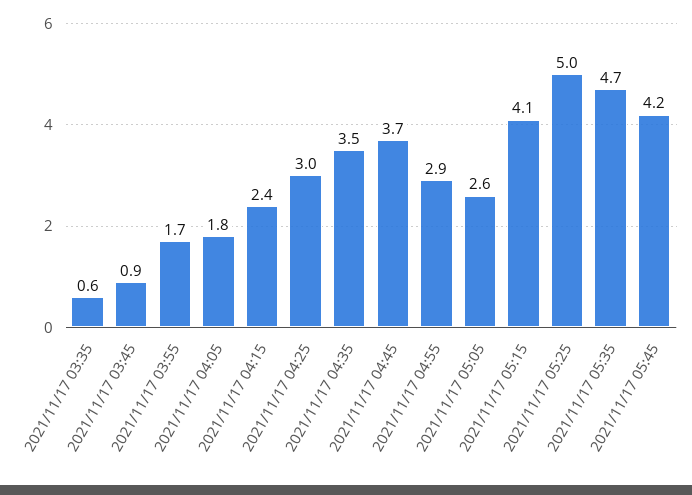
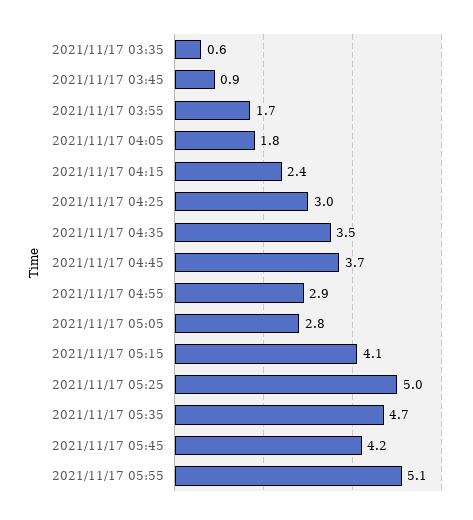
2021/11/17 05:05: 2.6 -> 2.8
2021/11/17 05:55: none -> 5.1

